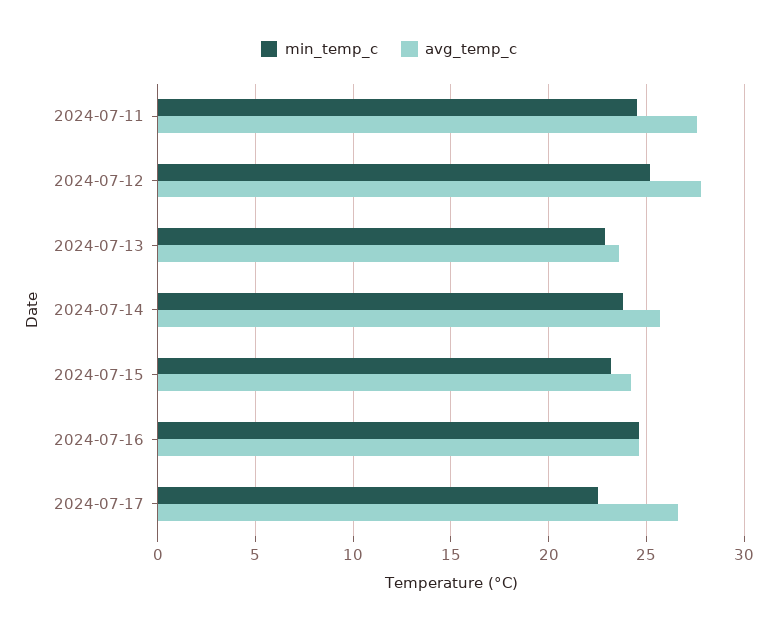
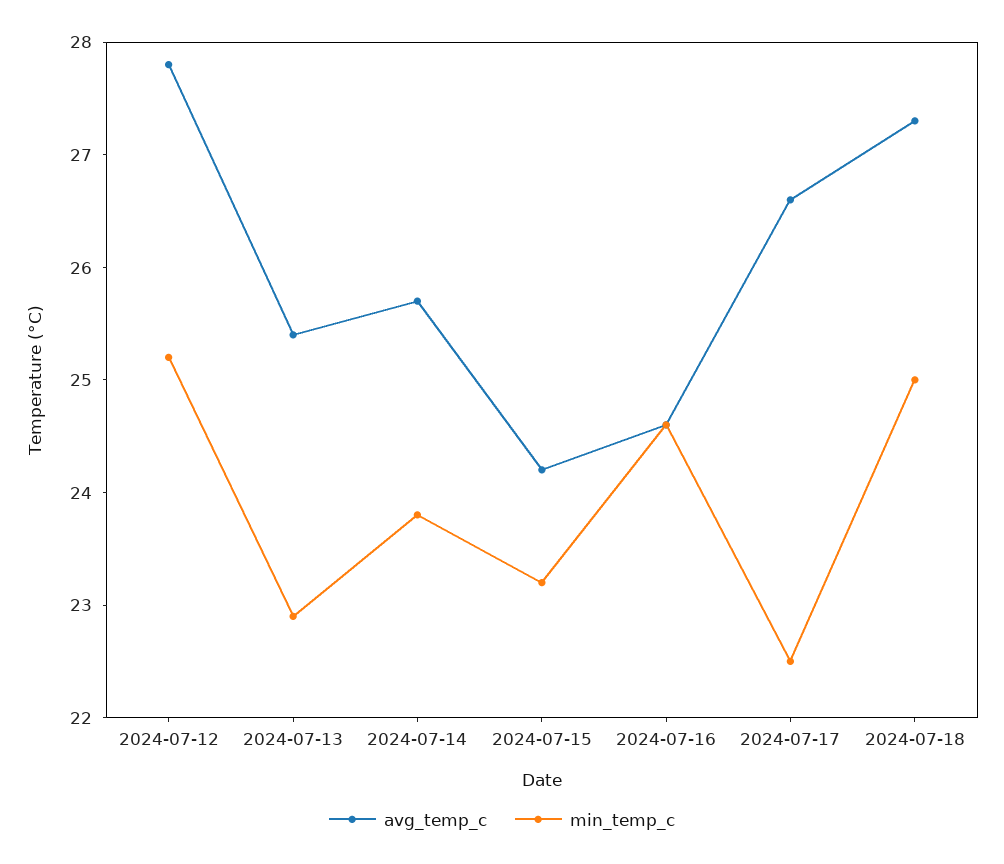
min_temp_c, 2024-07-11: 24.5 -> none
avg_temp_c, 2024-07-11: 27.5 -> none
avg_temp_c, 2024-07-13: 23.5 -> 25.4
avg_temp_c, 2024-07-18: none -> 27.3
min_temp_c, 2024-07-18: none -> 25

